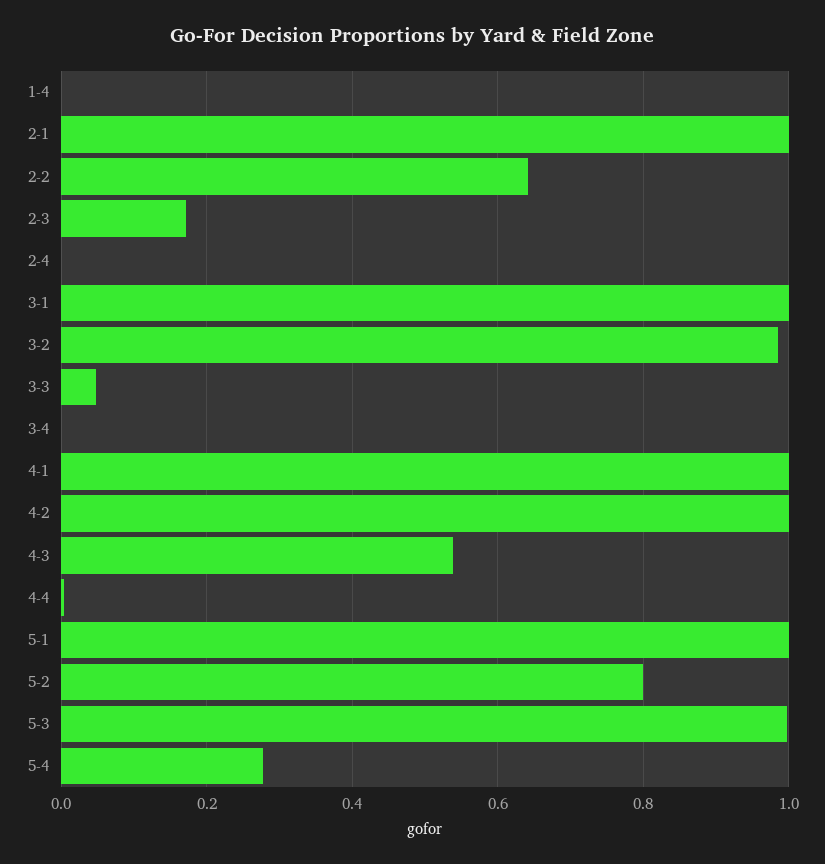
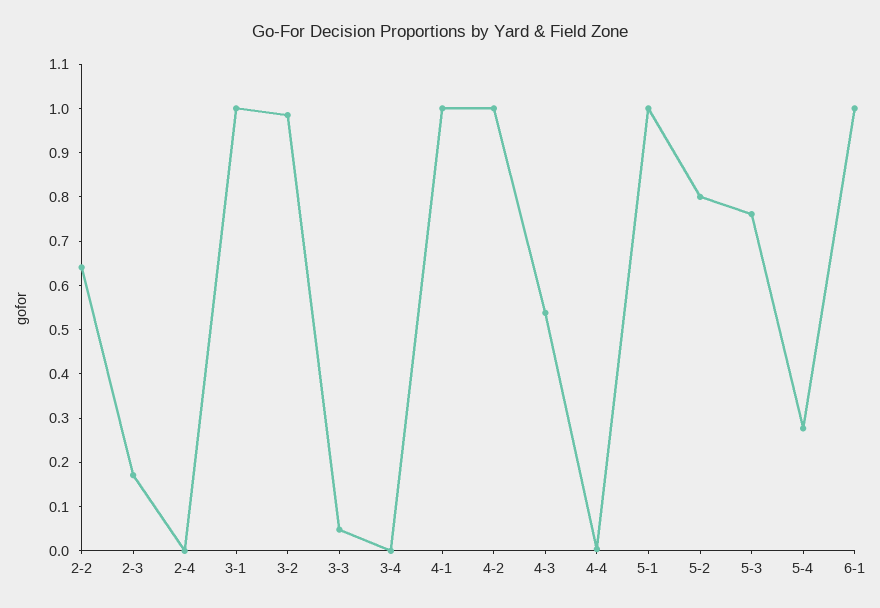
1-4: 0 -> none
2-1: 1 -> none
5-3: 1 -> 0.76
6-1: none -> 1

